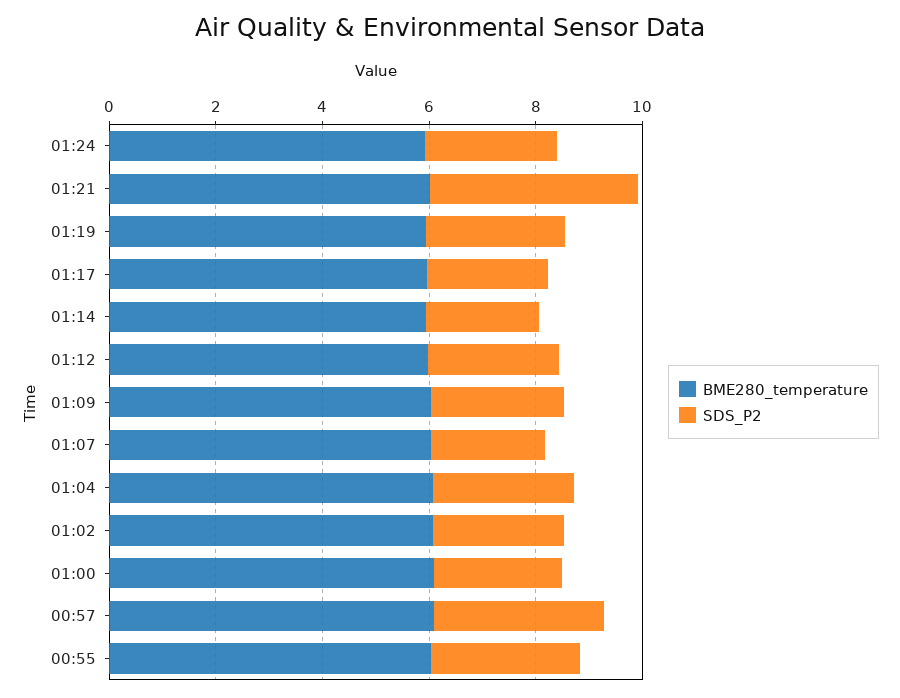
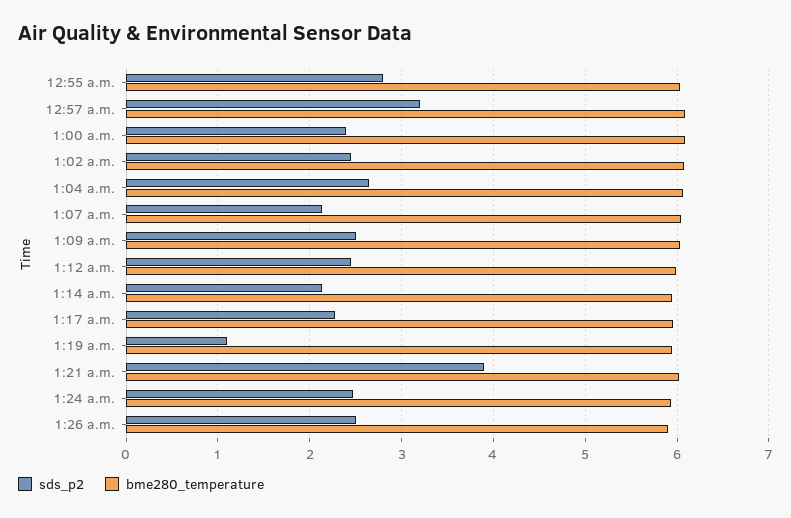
SDS_P2, 01:19: 2.5 -> 1.1
SDS_P2, 1:26 a.m.: none -> 2.5
BME280_temperature, 1:26 a.m.: none -> 5.9

